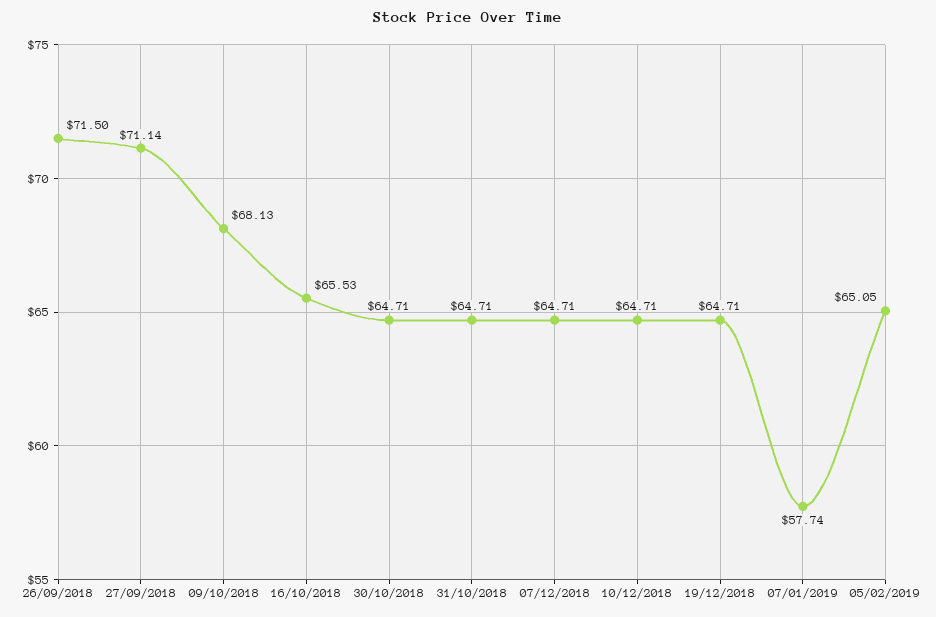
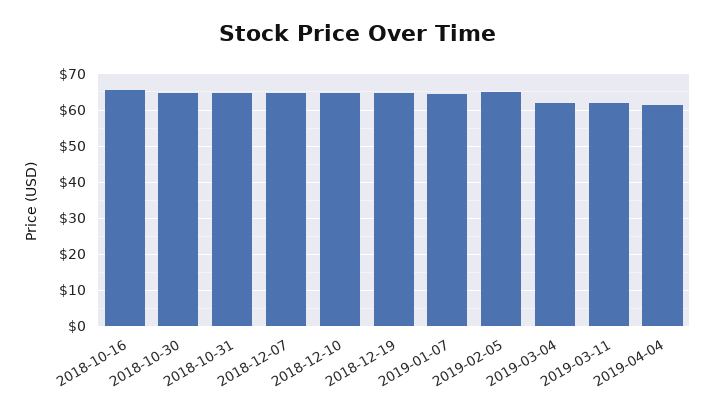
26/09/2018: 71.5 -> none
27/09/2018: 71.14 -> none
09/10/2018: 68.13 -> none
07/01/2019: 57.74 -> 64
2019-03-04: none -> 62
2019-03-11: none -> 62
2019-04-04: none -> 62

